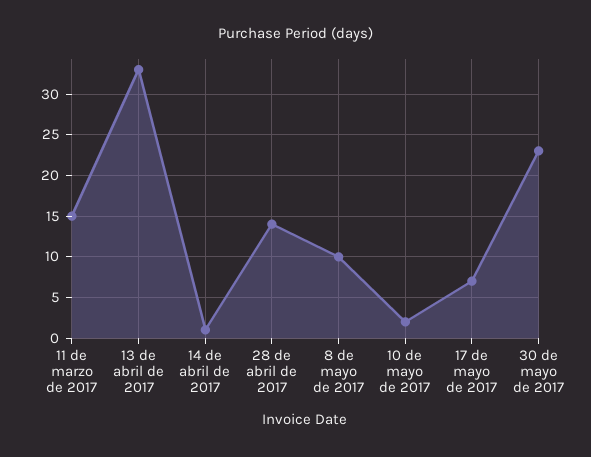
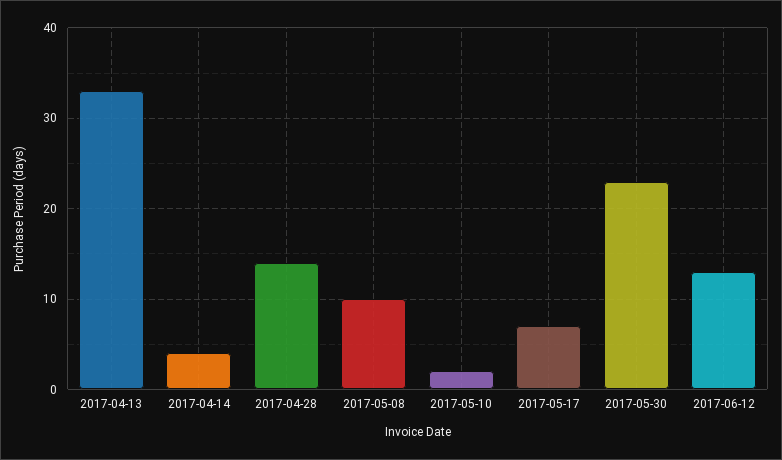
11 de marzo de 2017: 15 -> none
14 de abril de 2017: 1 -> 4
2017-06-12: none -> 13

